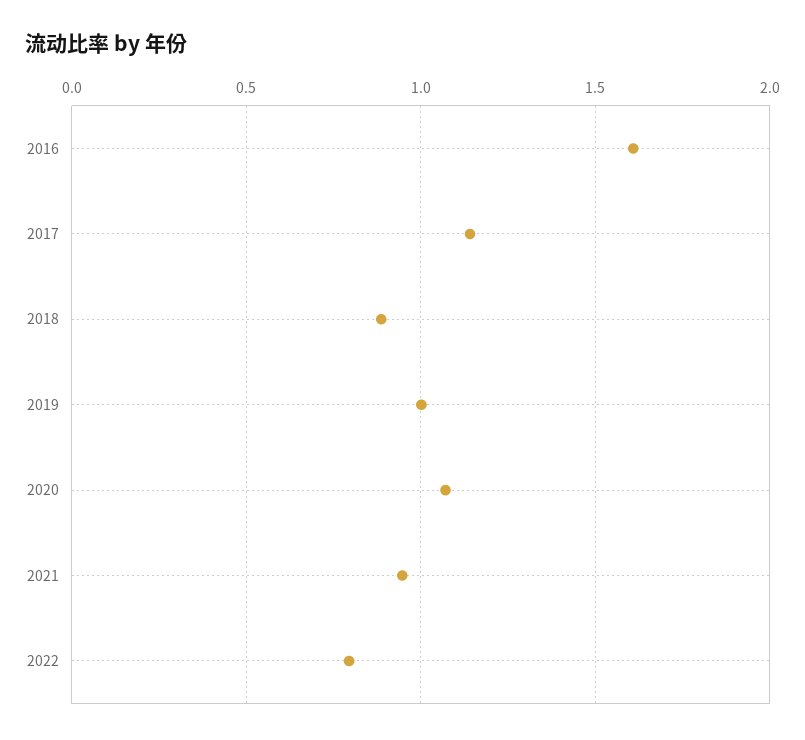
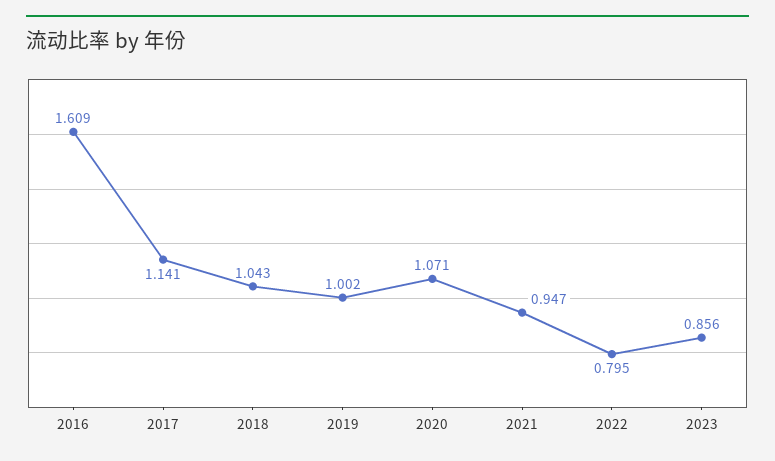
2018: 0.9 -> 1.043
2023: none -> 0.856

